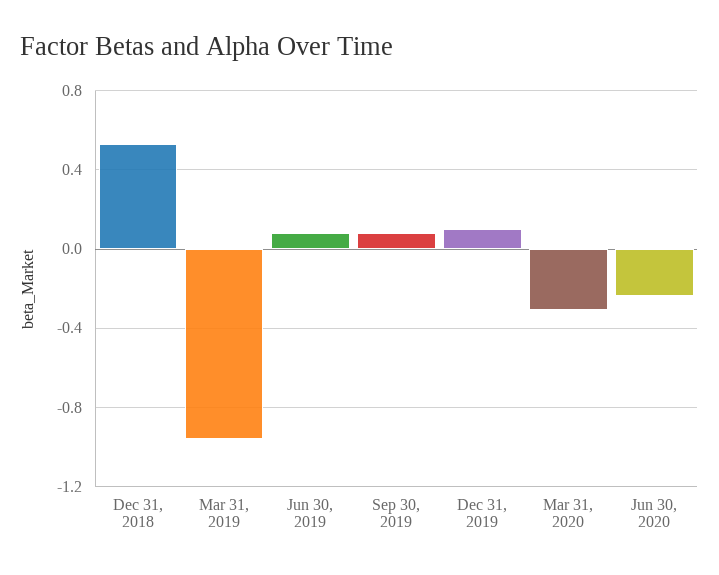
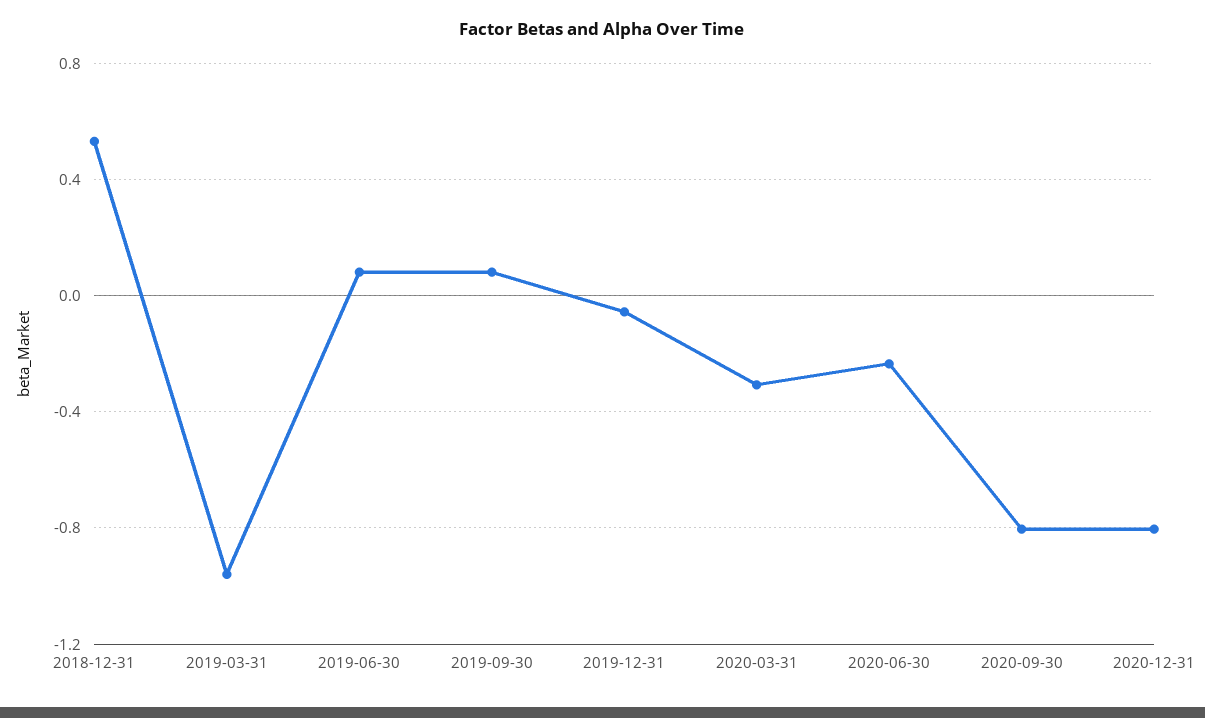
Dec 31, 2019: 0.1 -> -0.05
2020-09-30: none -> -0.8
2020-12-31: none -> -0.8

